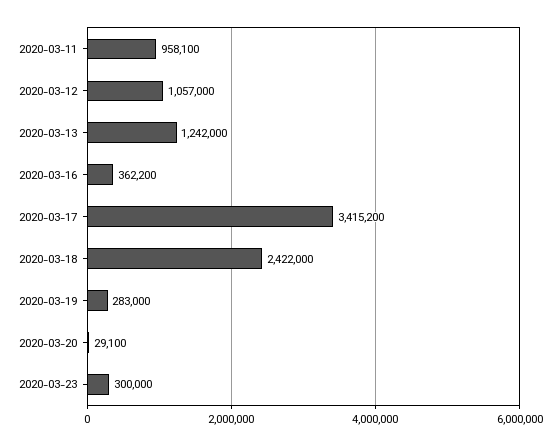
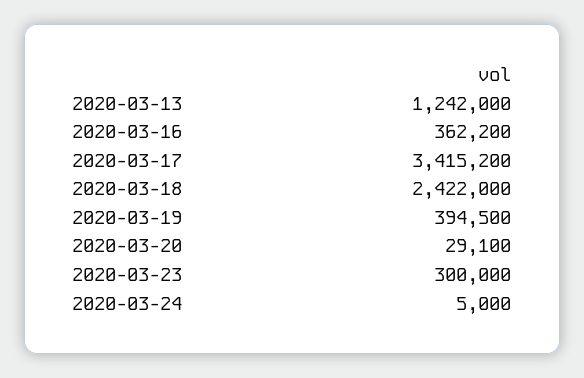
2020-03-11: 958100 -> none
2020-03-12: 1057000 -> none
2020-03-19: 283000 -> 394500
2020-03-24: none -> 5000

